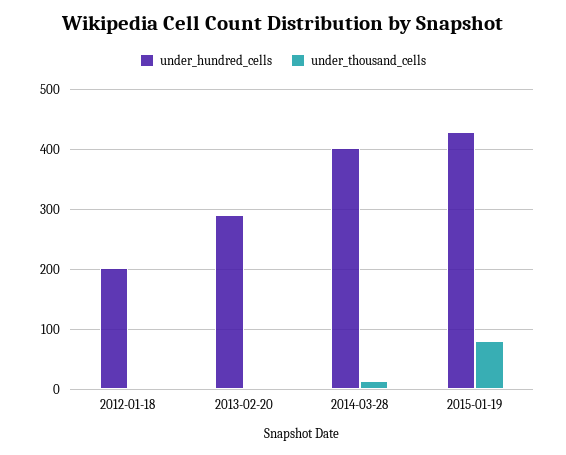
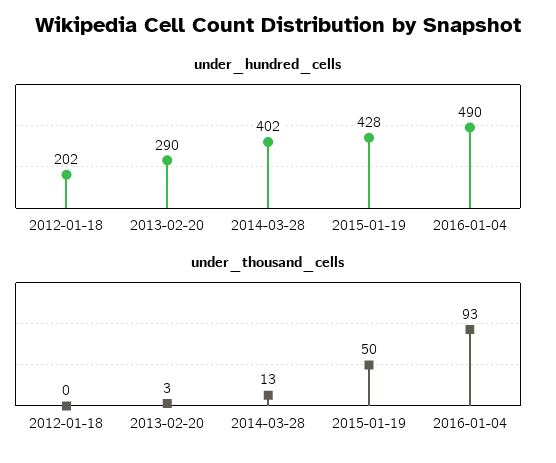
under_thousand_cells, 2015-01-19: 80 -> 50
under_hundred_cells, 2016-01-04: none -> 490
under_thousand_cells, 2016-01-04: none -> 93

